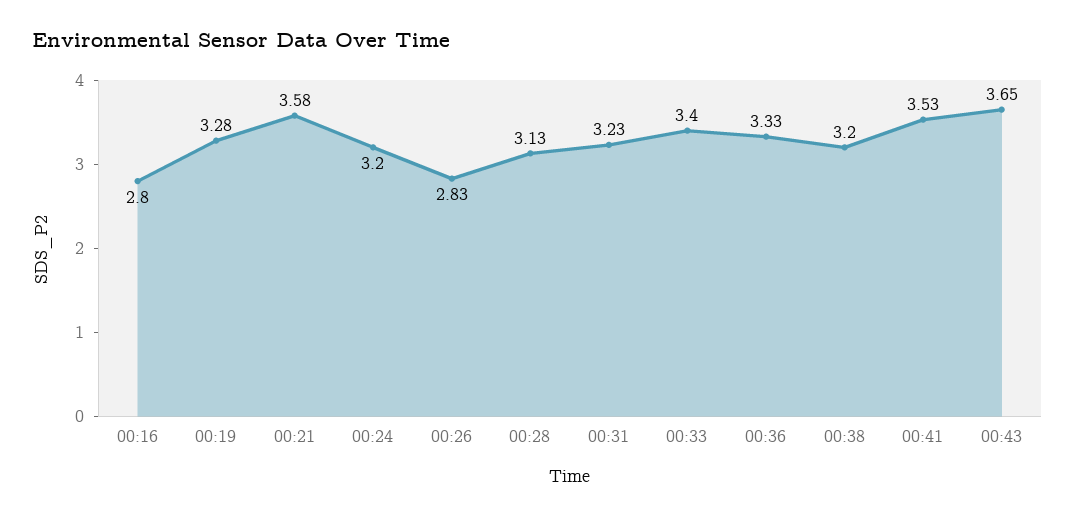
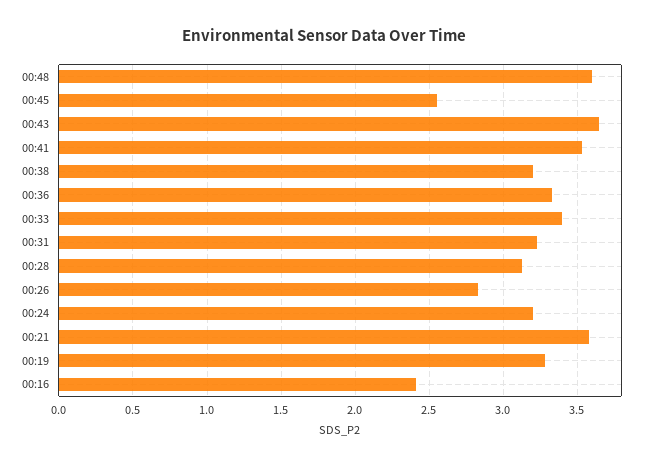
00:16: 2.8 -> 2.4
00:48: none -> 3.6
00:45: none -> 2.55

